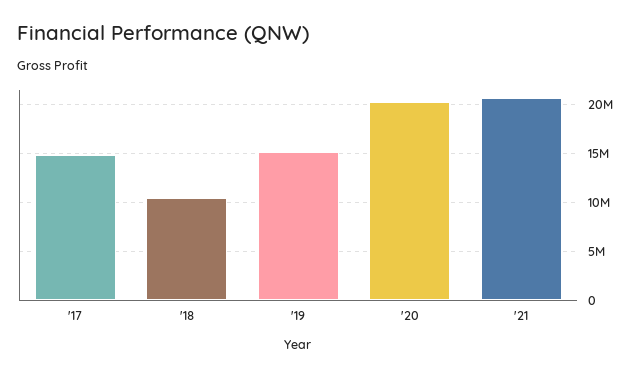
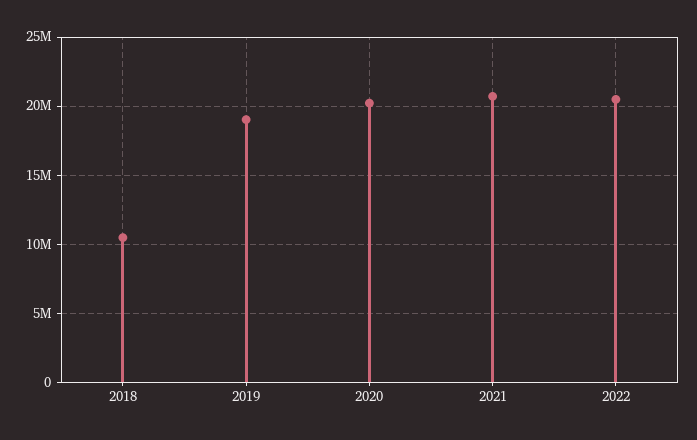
'17: 15000000 -> none
'19: 15000000 -> 19000000
2022: none -> 20500000

